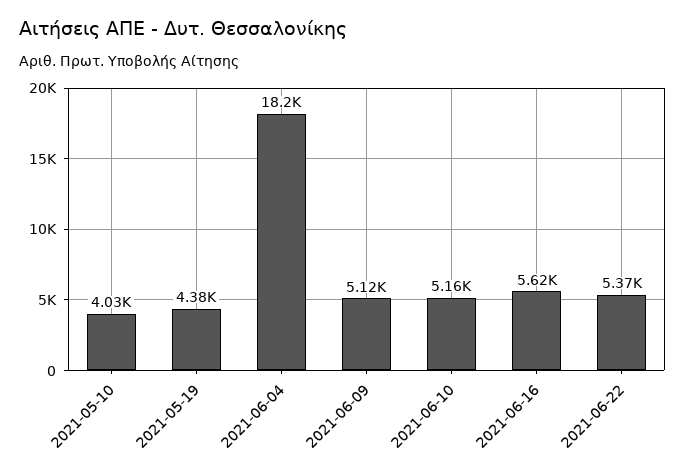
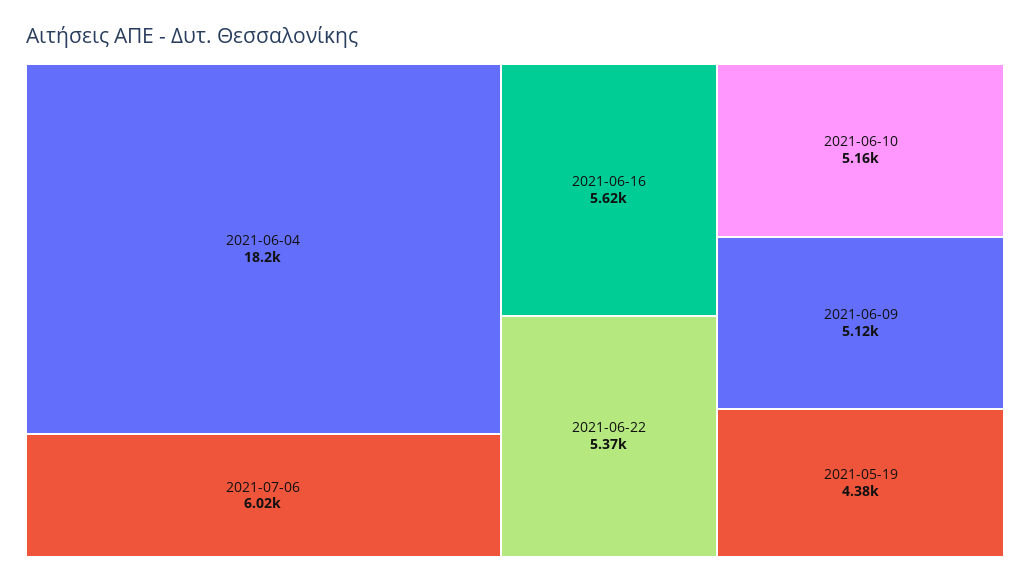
2021-05-10: 4030 -> none
2021-07-06: none -> 6020

